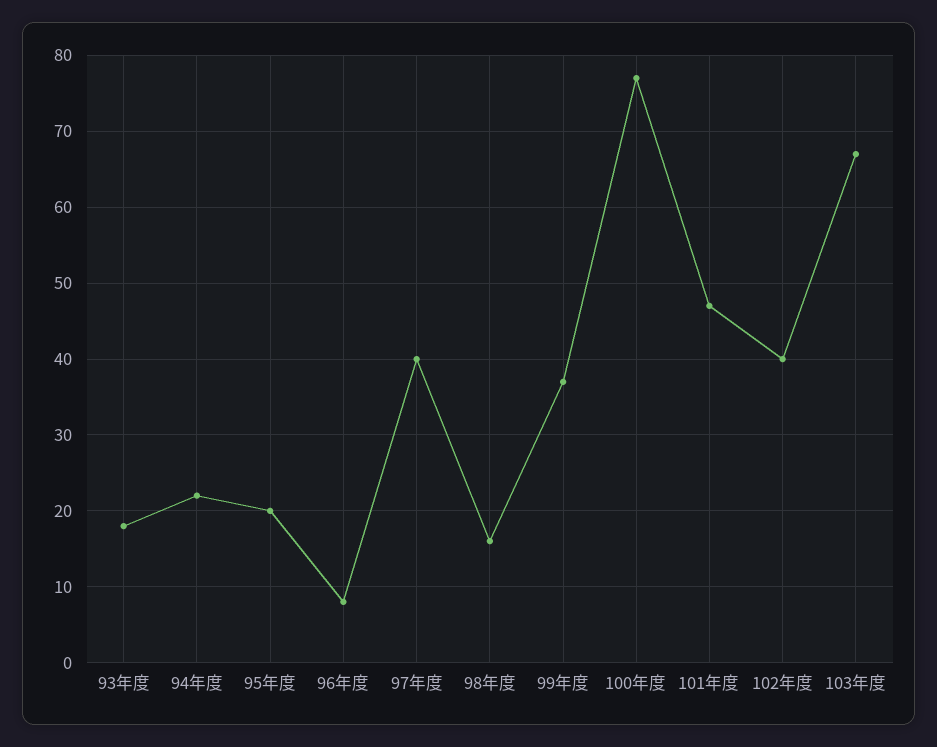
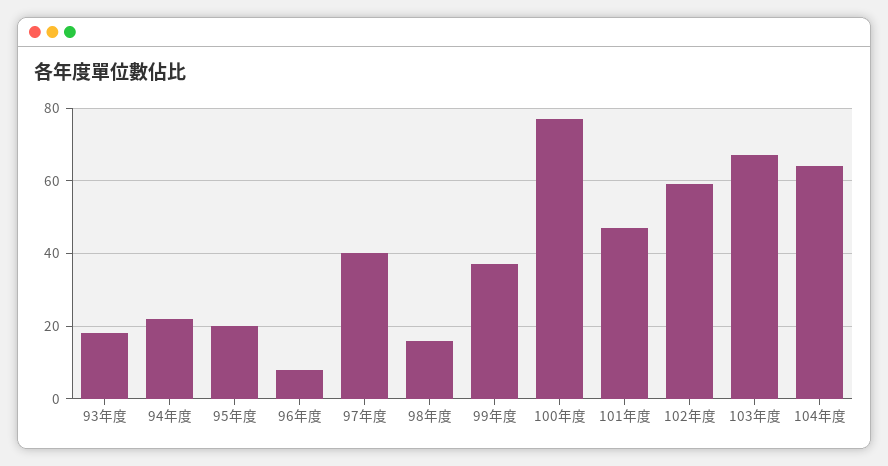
102年度: 40 -> 60
104年度: none -> 65

